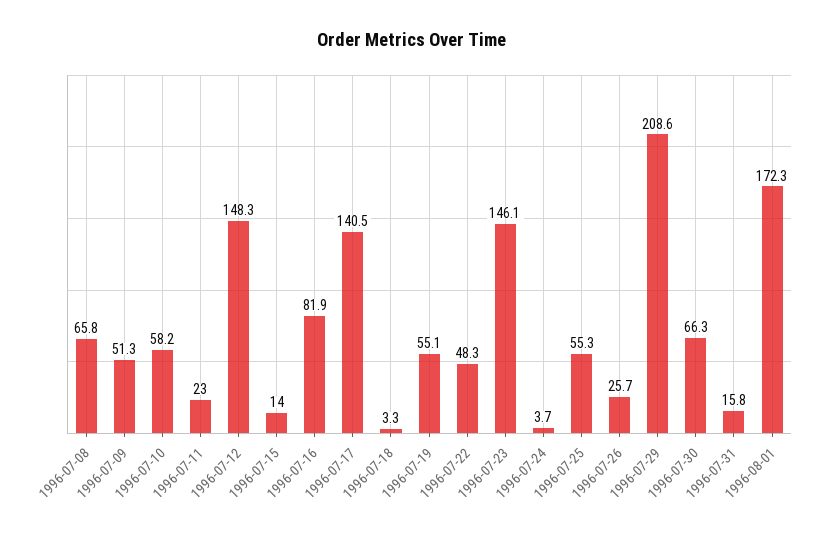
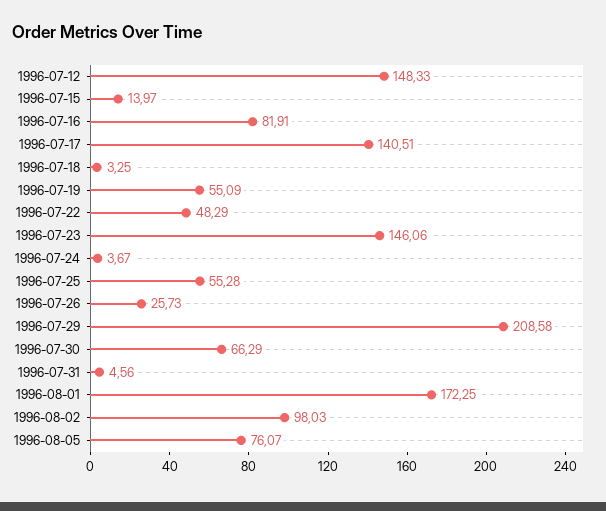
1996-07-08: 65.8 -> none
1996-07-09: 51.3 -> none
1996-07-10: 58.2 -> none
1996-07-11: 23 -> none
1996-07-31: 15.8 -> 4.56
1996-08-02: none -> 98.03
1996-08-05: none -> 76.07

